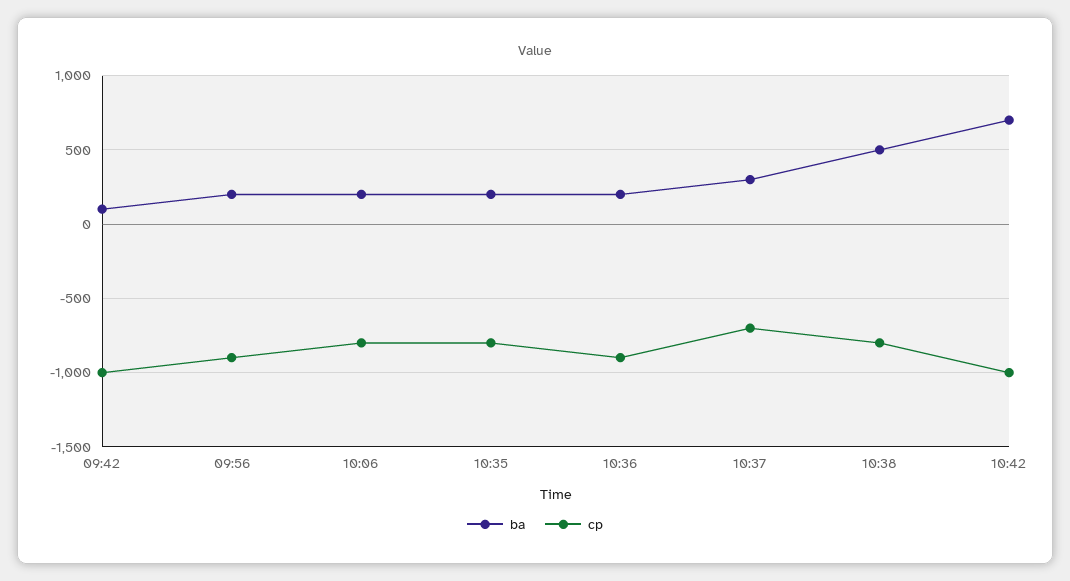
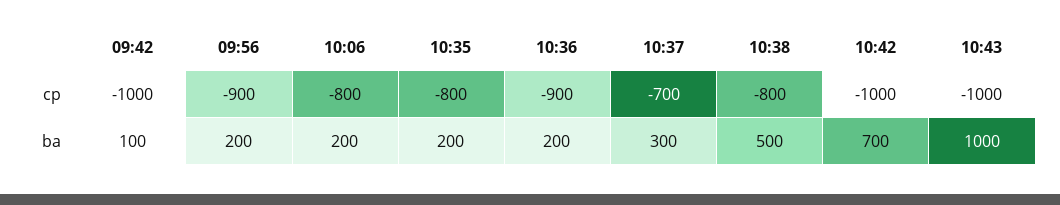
cp, 10:43: none -> -1000
ba, 10:43: none -> 1000

